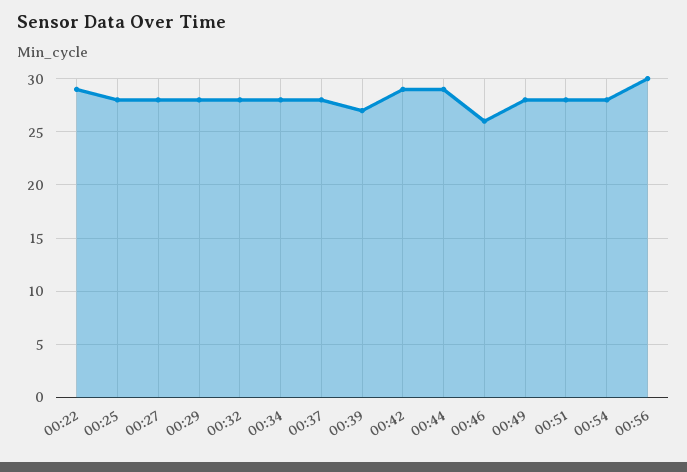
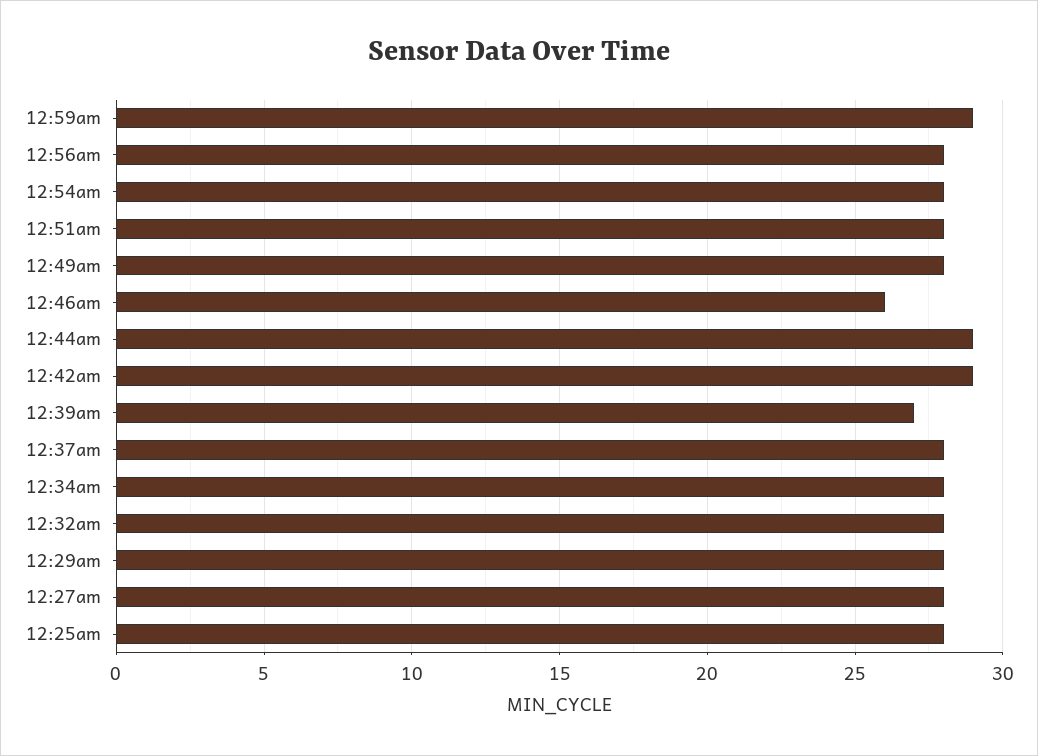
00:22: 29 -> none
00:56: 30 -> 28
12:59am: none -> 29

